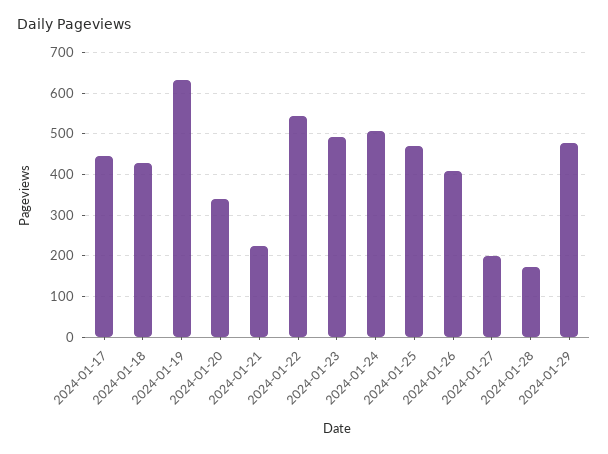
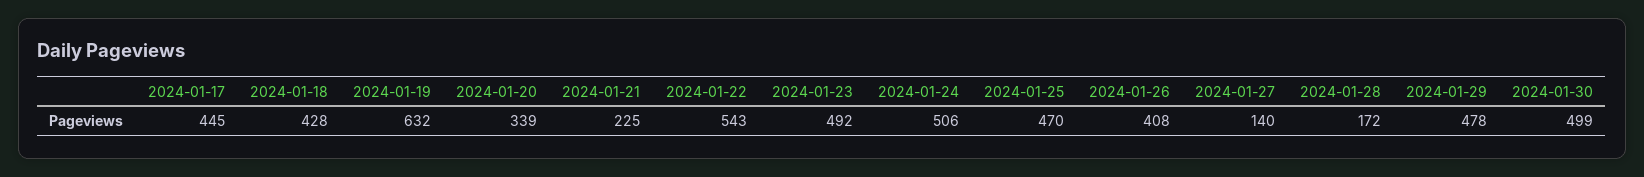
2024-01-27: 200 -> 140
2024-01-30: none -> 499

